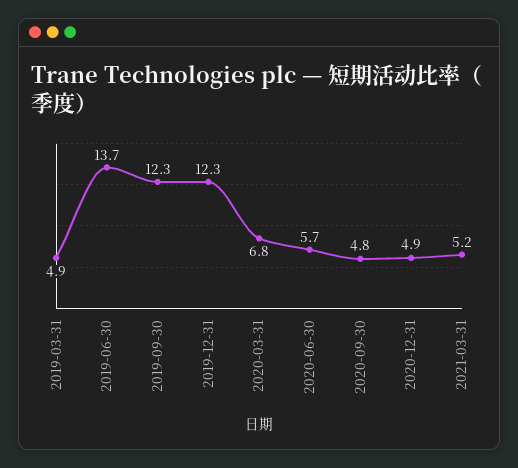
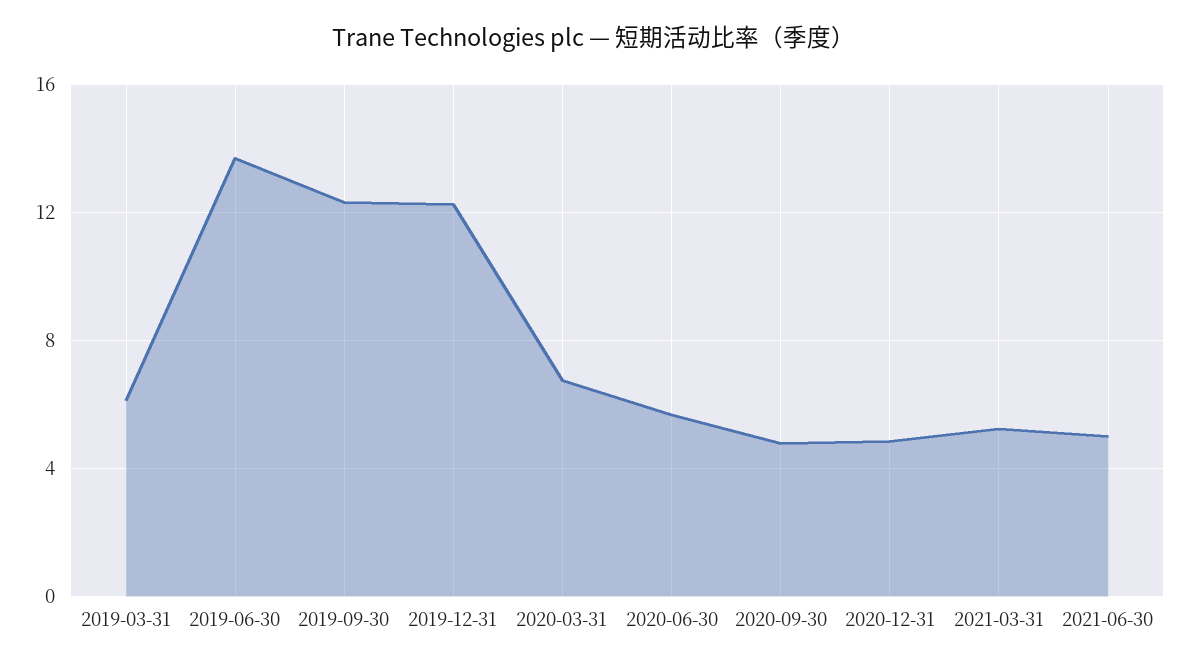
2019-03-31: 4.9 -> 6
2021-06-30: none -> 5

